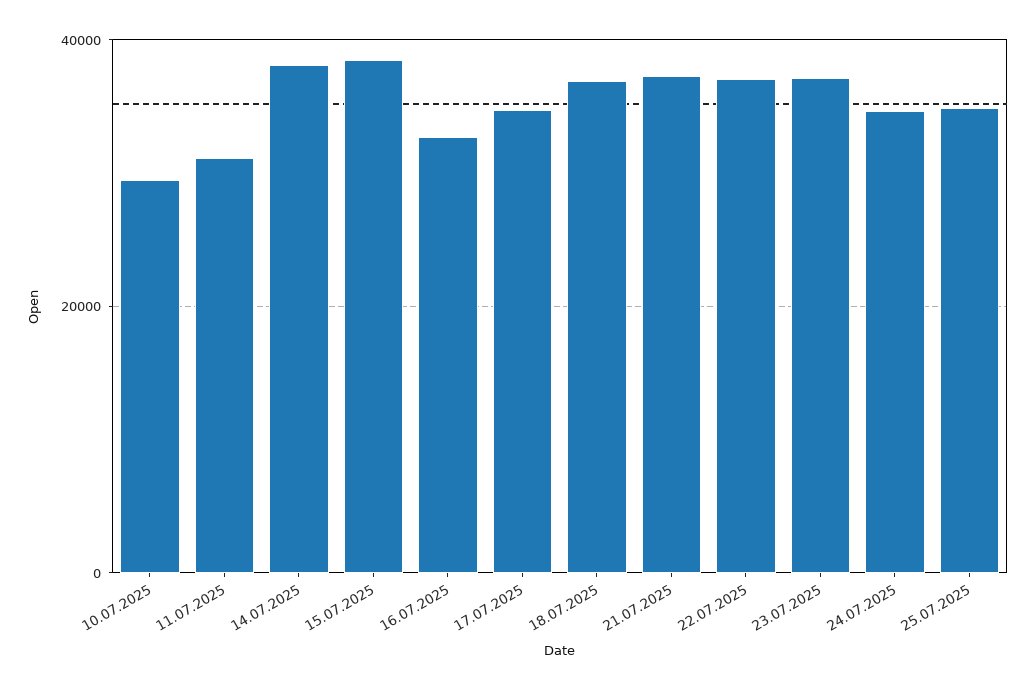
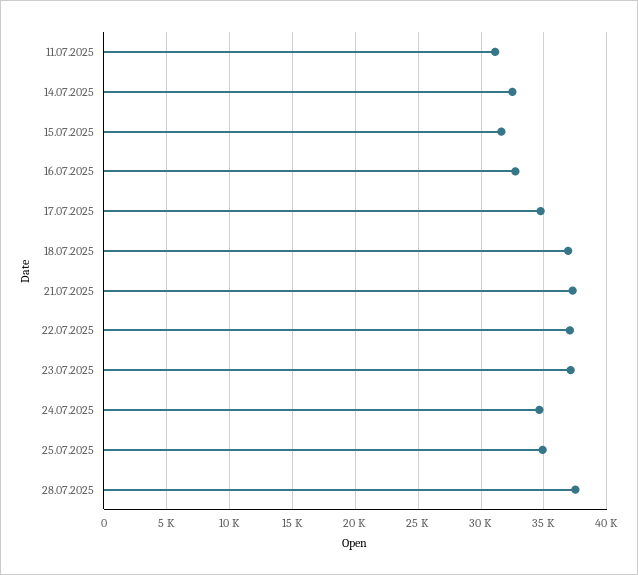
10.07.2025: 30000 -> none
14.07.2025: 38000 -> 32500
15.07.2025: 38000 -> 31500
28.07.2025: none -> 37500

